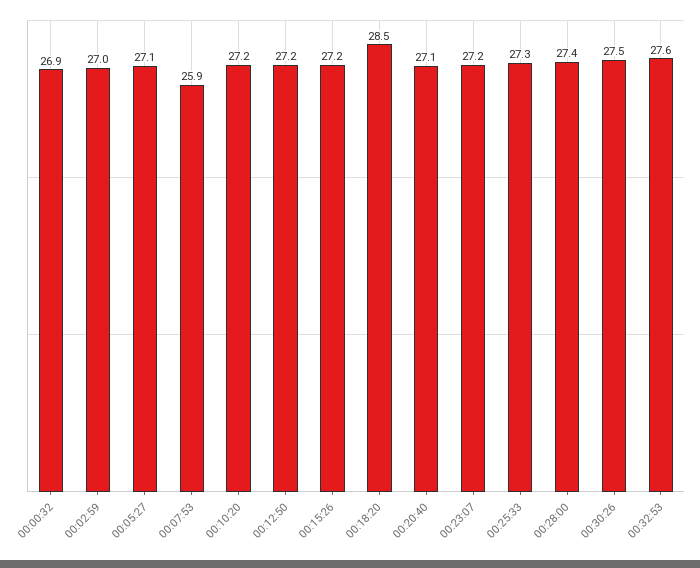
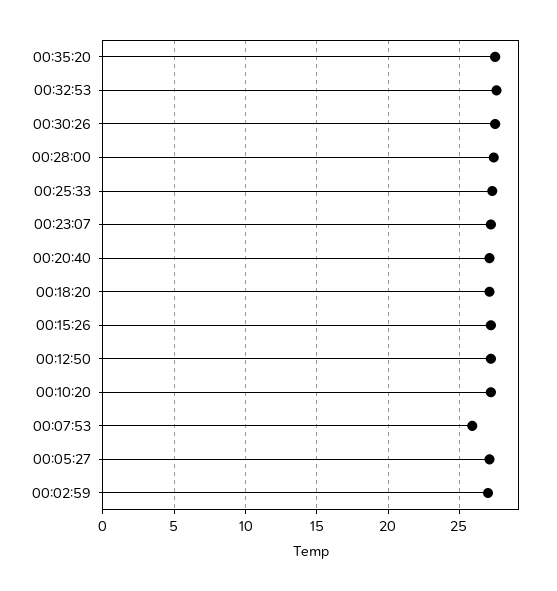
00:00:32: 26.9 -> none
00:18:20: 28.5 -> 27
00:35:20: none -> 27.5

